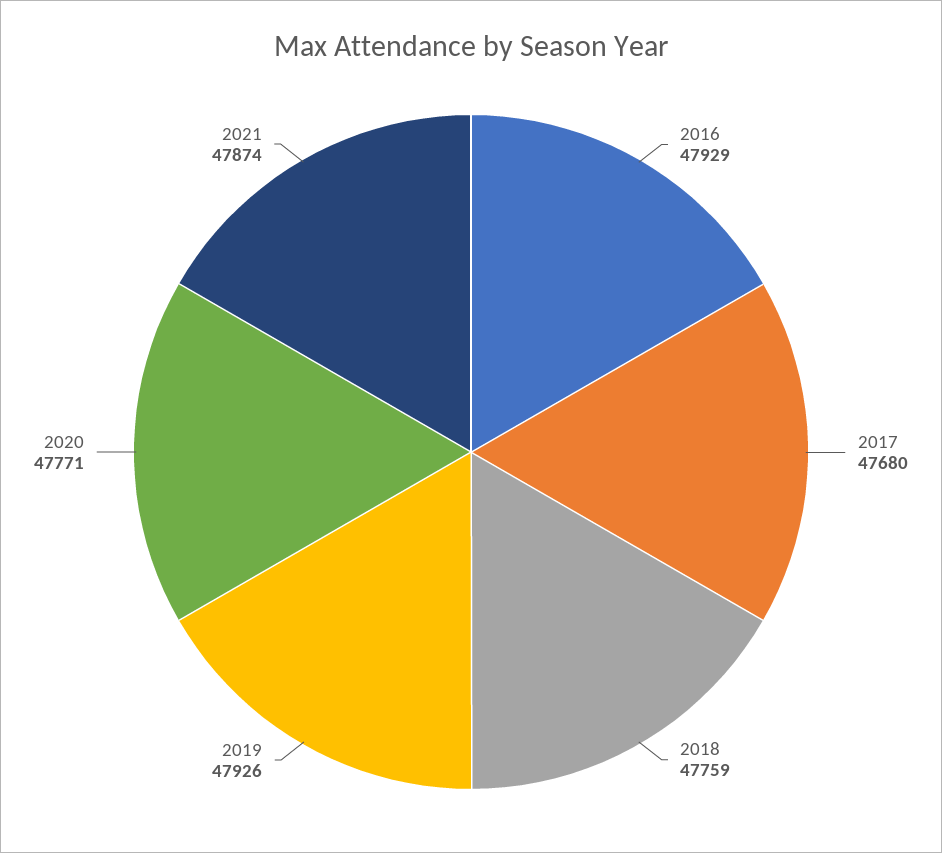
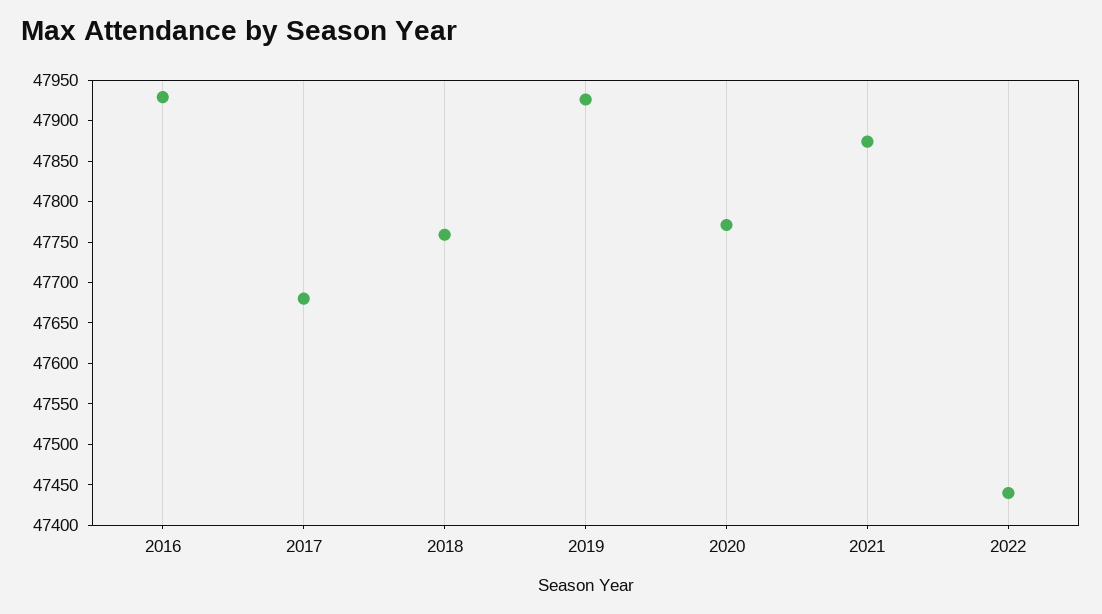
2022: none -> 47440

